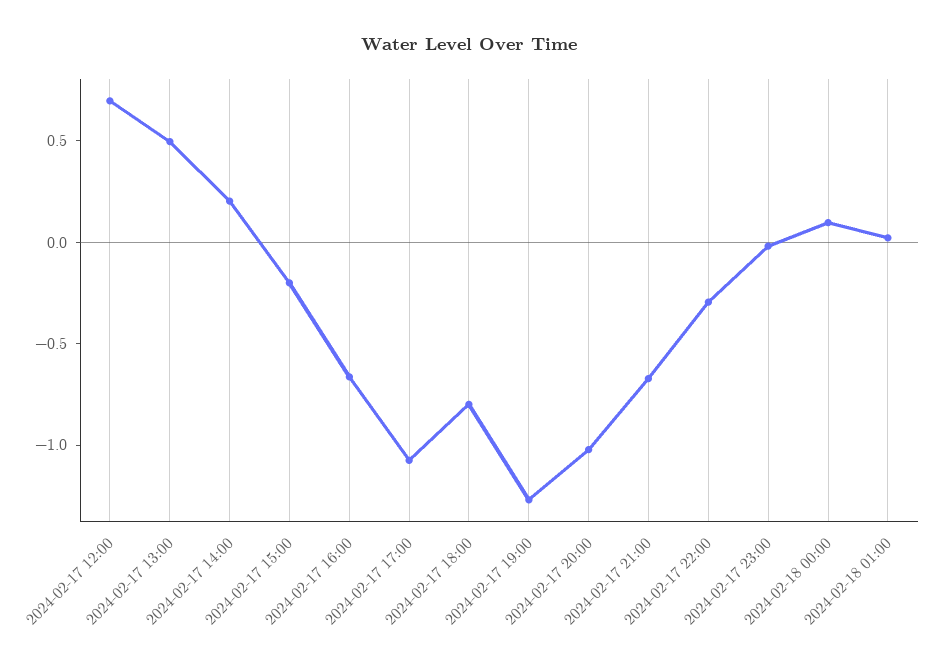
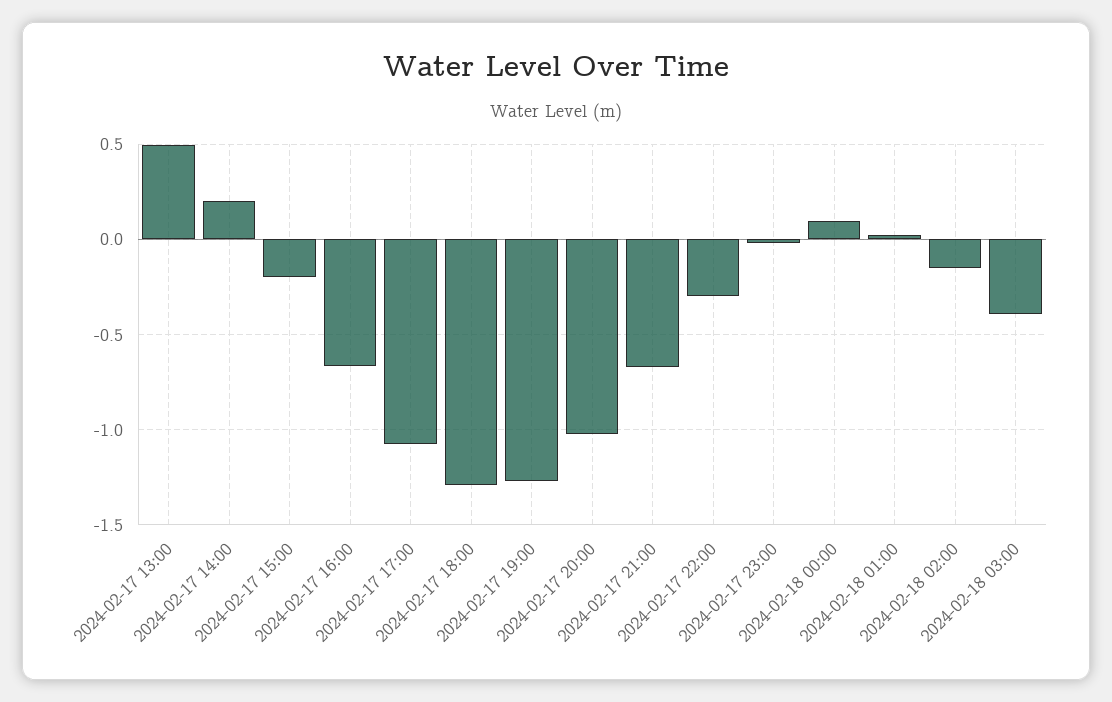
2024-02-17 12:00: 0.7 -> none
2024-02-17 18:00: -0.8 -> -1.3
2024-02-18 02:00: none -> -0.15
2024-02-18 03:00: none -> -0.4

